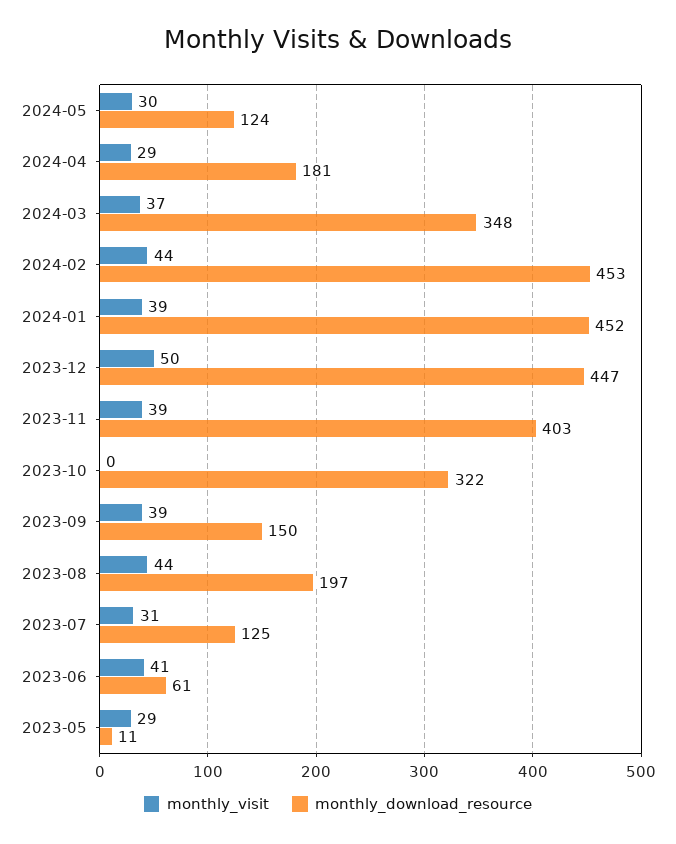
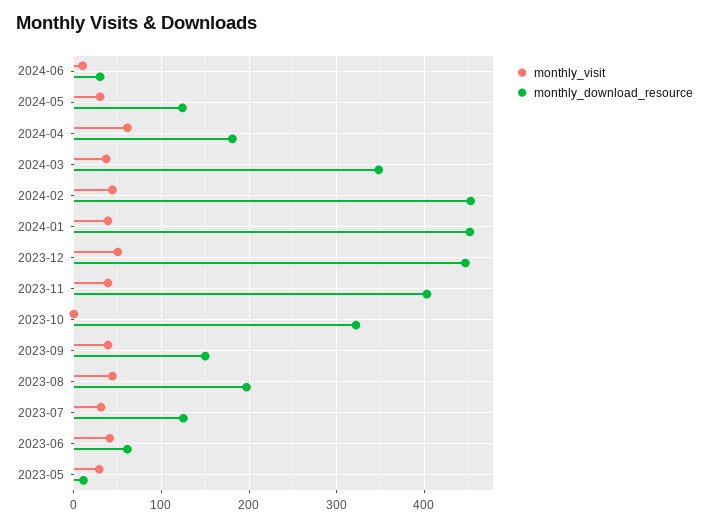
monthly_visit, 2024-04: 29 -> 60
monthly_visit, 2024-06: none -> 10
monthly_download_resource, 2024-06: none -> 30

